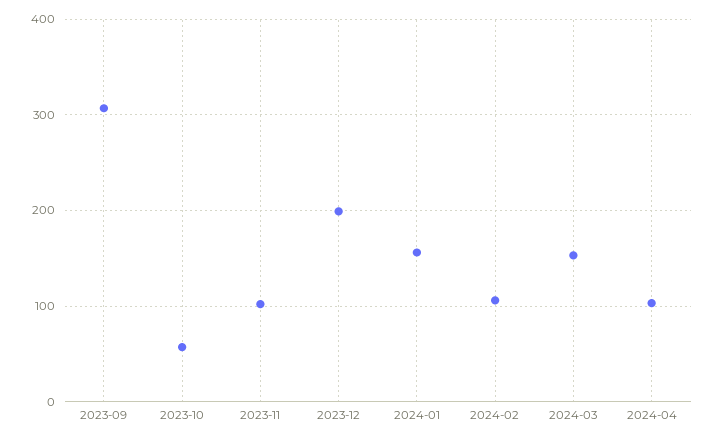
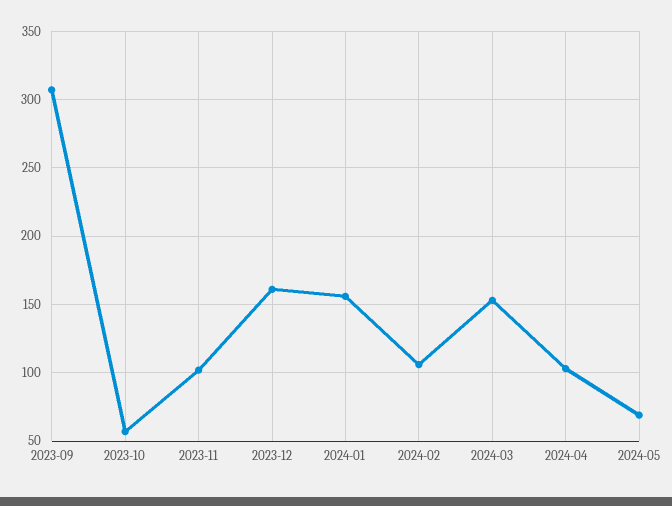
2023-12: 200 -> 160
2024-05: none -> 70

